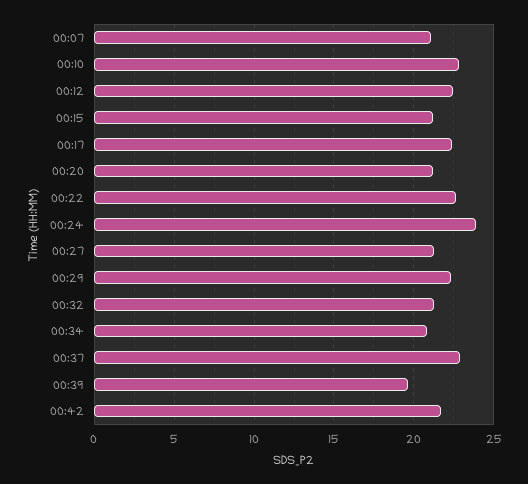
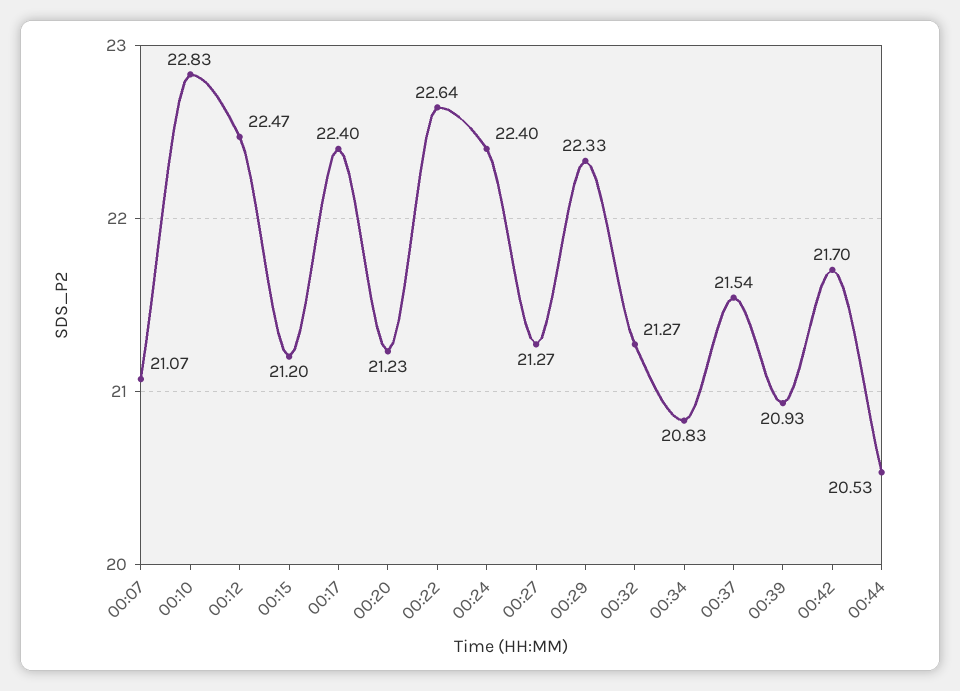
00:24: 24 -> 22.4
00:37: 23 -> 21.54
00:39: 19.5 -> 20.93
00:44: none -> 20.53

